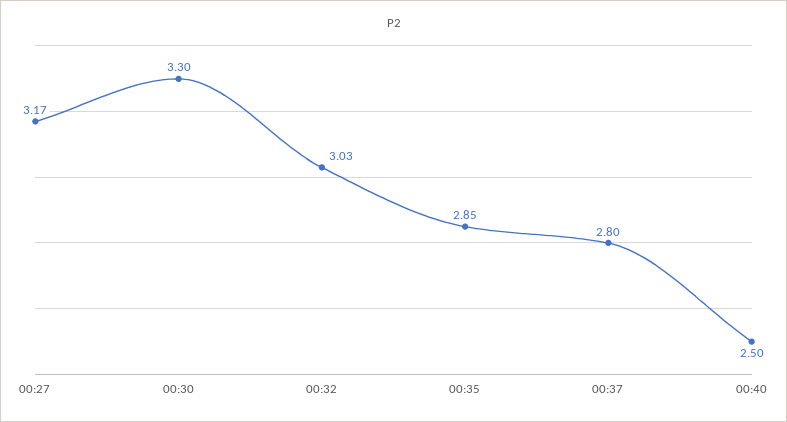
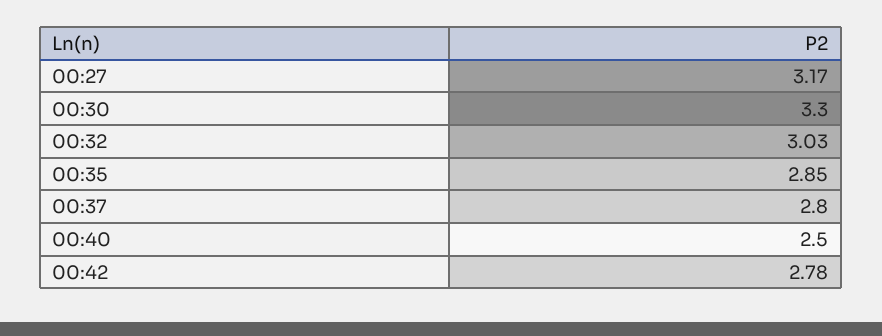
00:42: none -> 2.78

